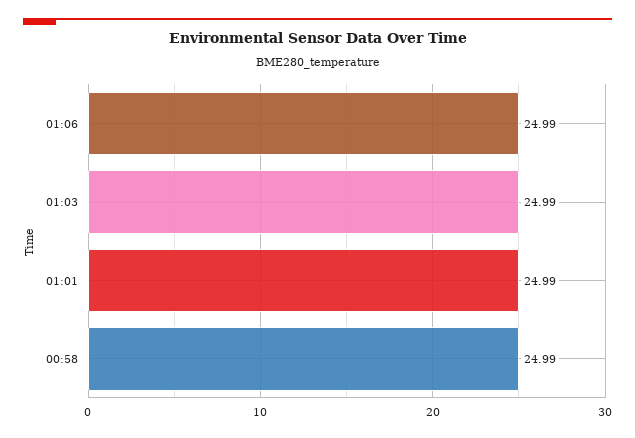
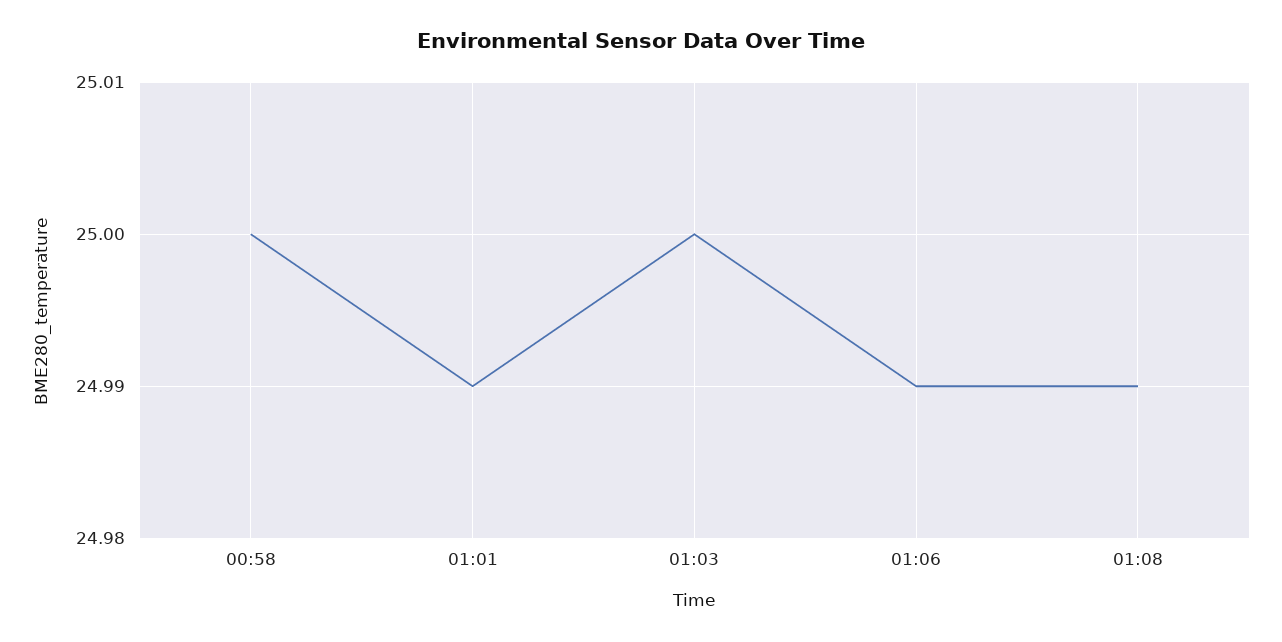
01:03: 24.99 -> 25
00:58: 24.99 -> 25
01:08: none -> 24.99

